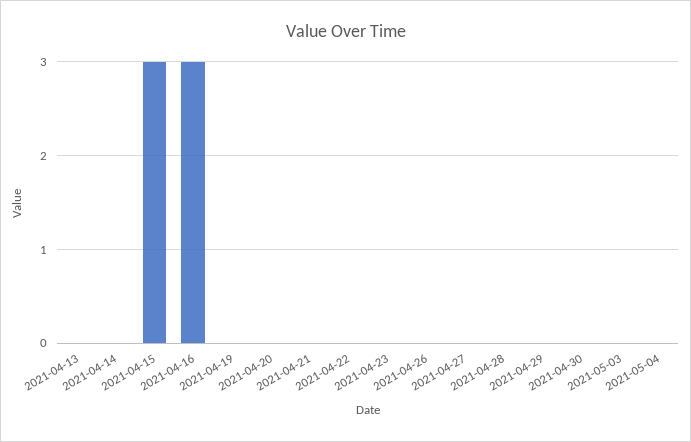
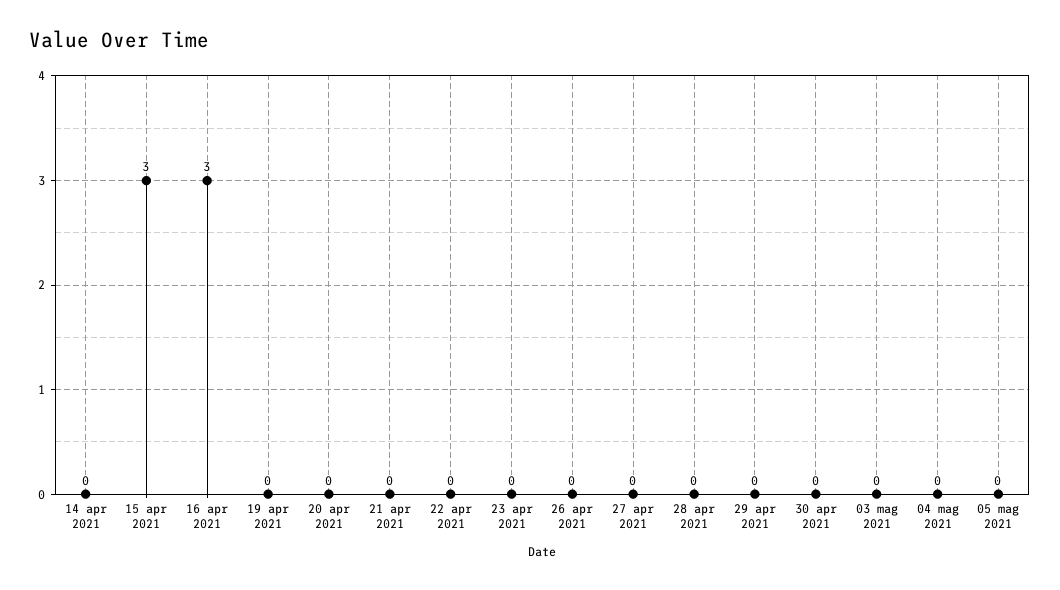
2021-04-13: 0 -> none
05 mag 2021: none -> 0

